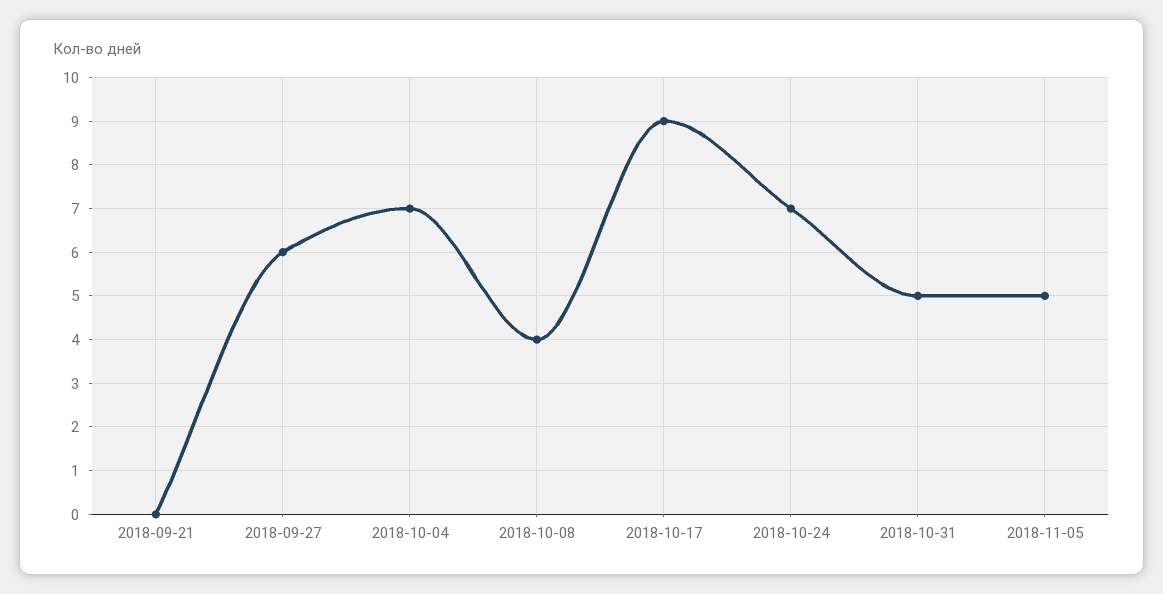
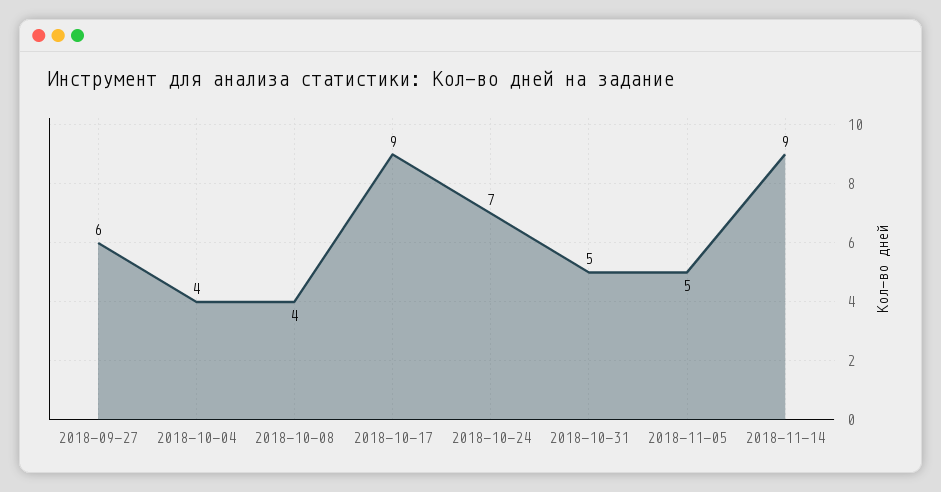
2018-09-21: 0 -> none
2018-10-04: 7 -> 4
2018-11-14: none -> 9

